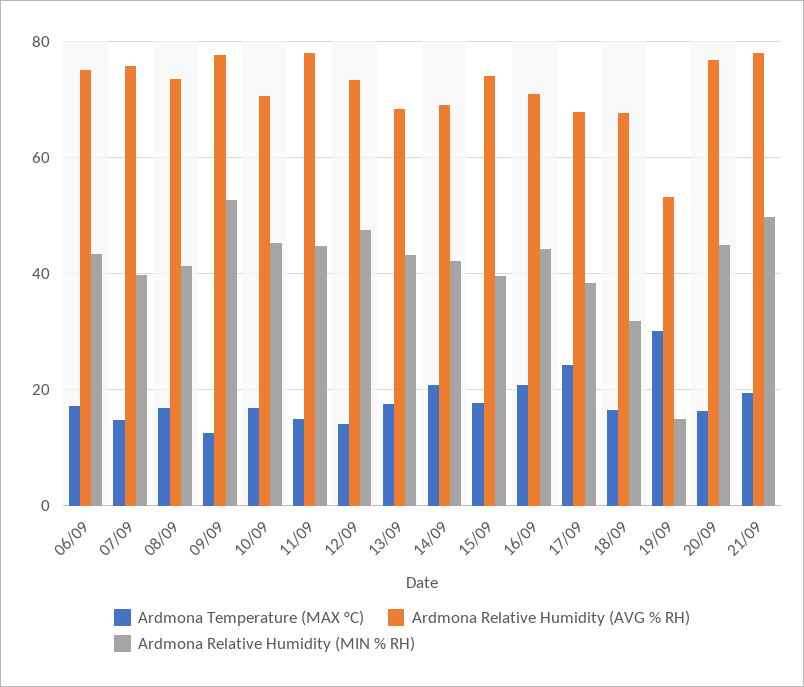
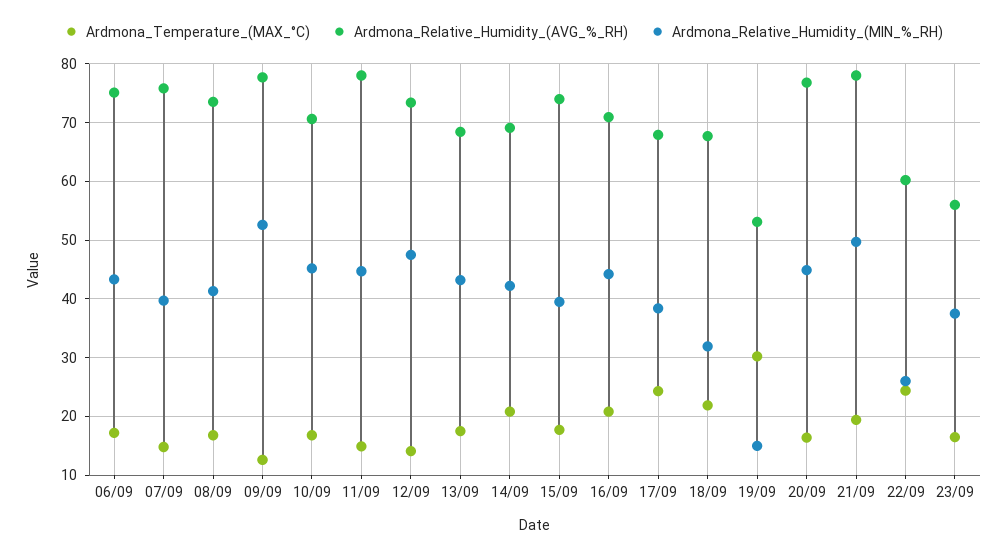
Ardmona Temperature (MAX °C), 18/09: 16 -> 22
Ardmona Temperature (MAX °C), 22/09: none -> 24
Ardmona Relative Humidity (AVG % RH), 22/09: none -> 60
Ardmona Relative Humidity (MIN % RH), 22/09: none -> 26
Ardmona Temperature (MAX °C), 23/09: none -> 16
Ardmona Relative Humidity (AVG % RH), 23/09: none -> 56
Ardmona Relative Humidity (MIN % RH), 23/09: none -> 38

